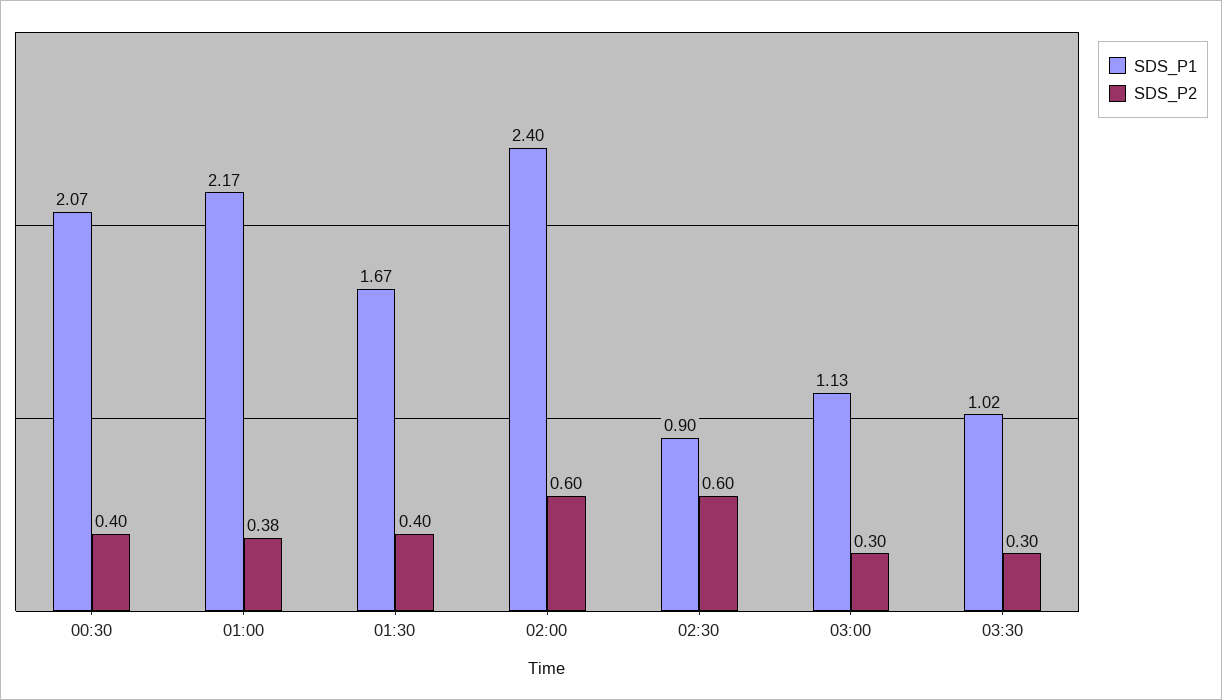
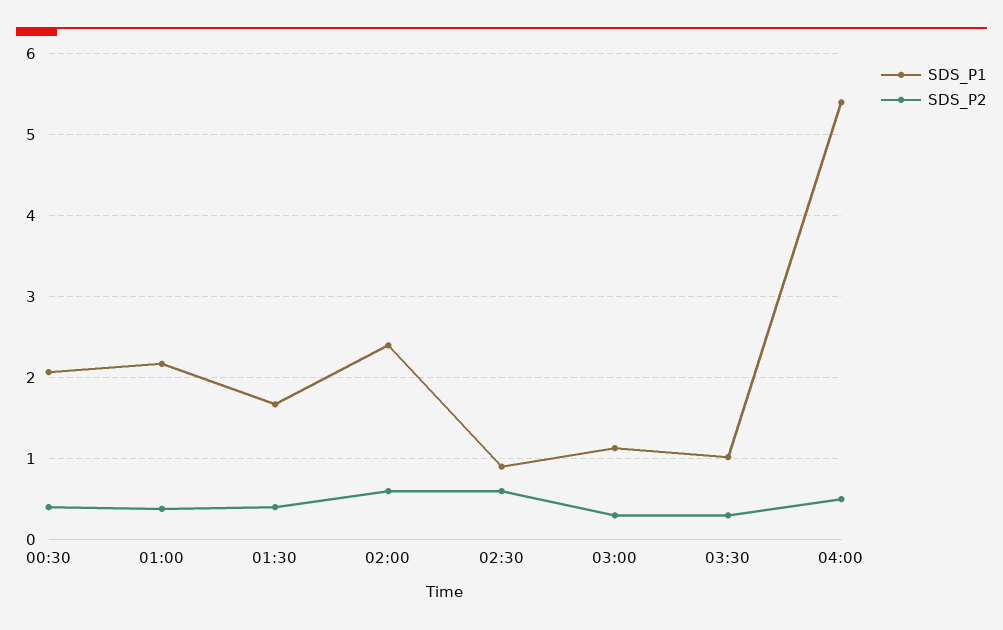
SDS_P1, 04:00: none -> 5.4
SDS_P2, 04:00: none -> 0.5

